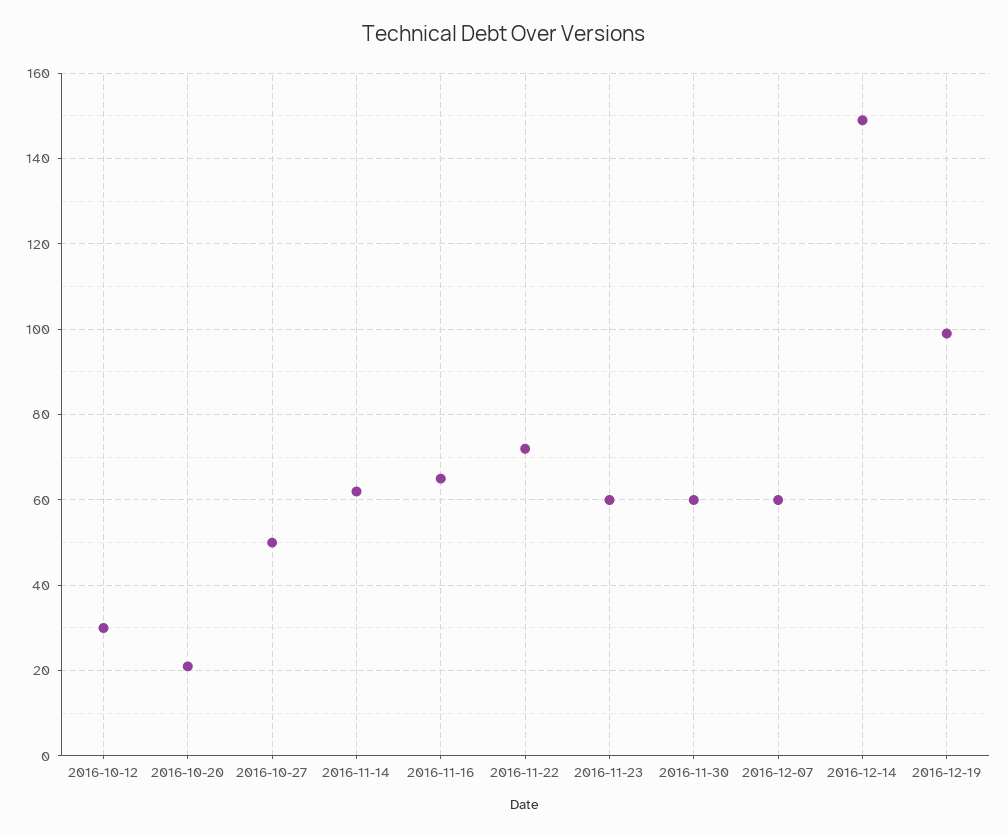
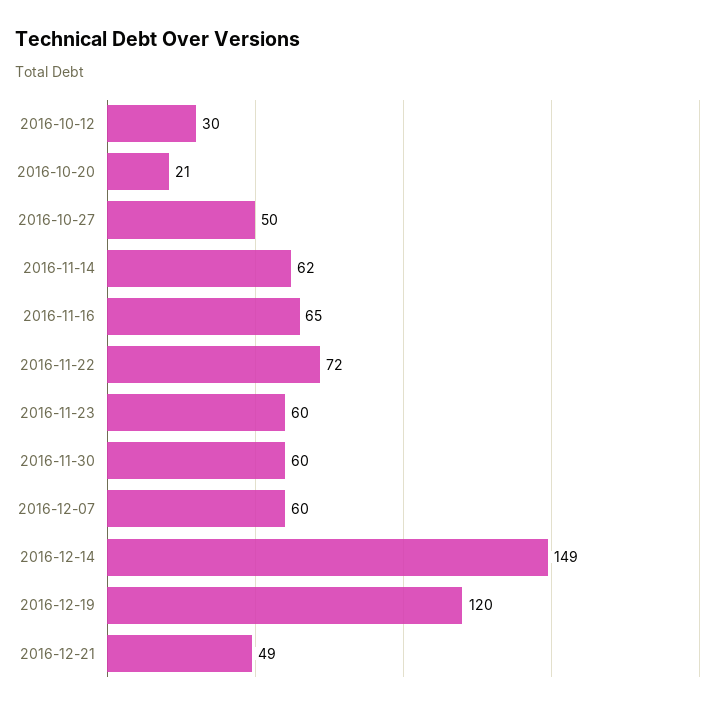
2016-12-19: 100 -> 120
2016-12-21: none -> 49

